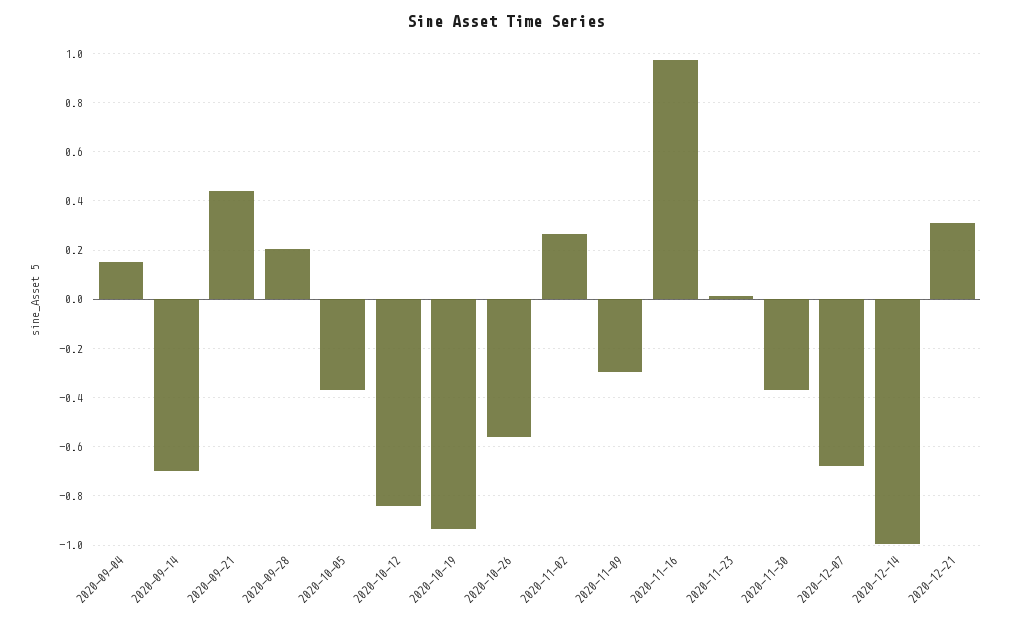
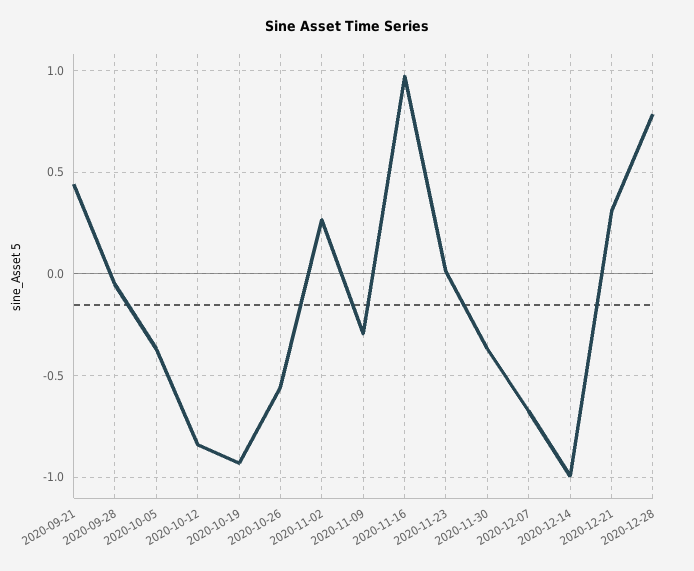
2020-09-04: 0.15 -> none
2020-09-14: -0.7 -> none
2020-09-28: 0.2 -> -0.05
2020-12-28: none -> 0.8

